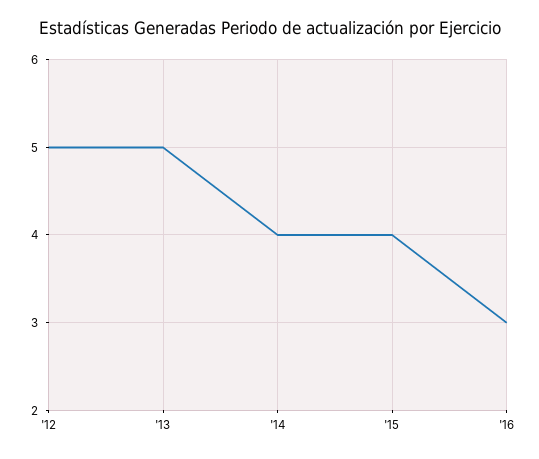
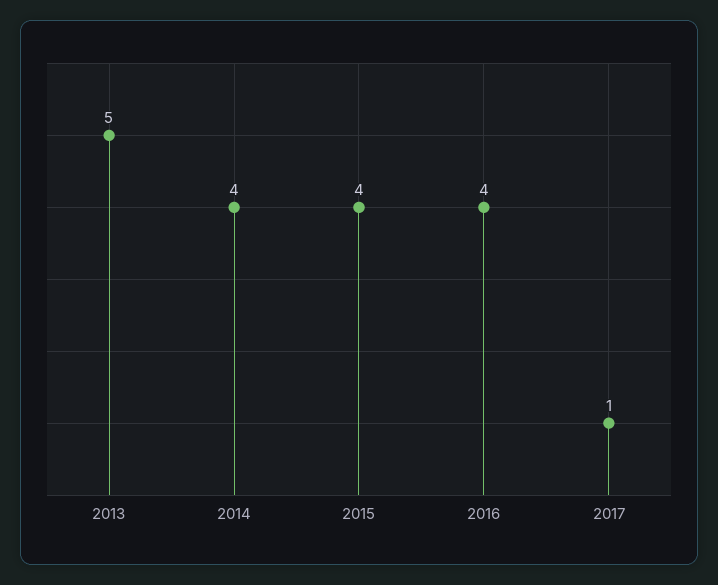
'12: 5 -> none
'16: 3 -> 4
2017: none -> 1

